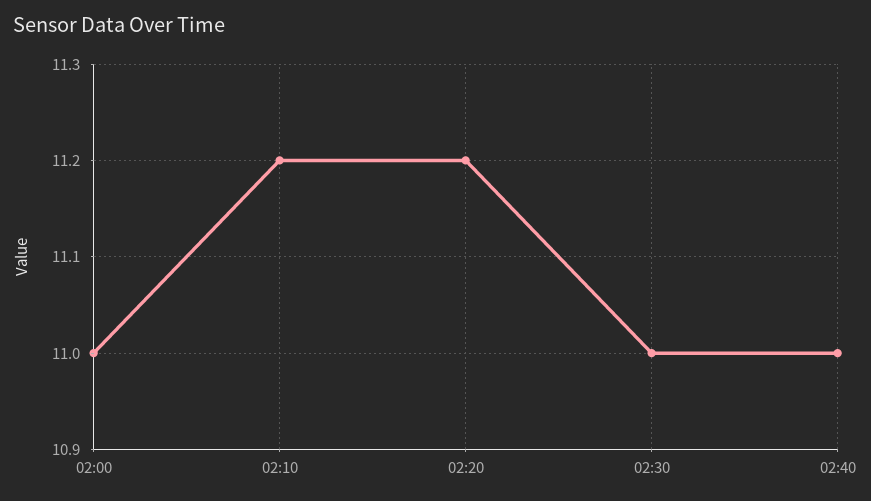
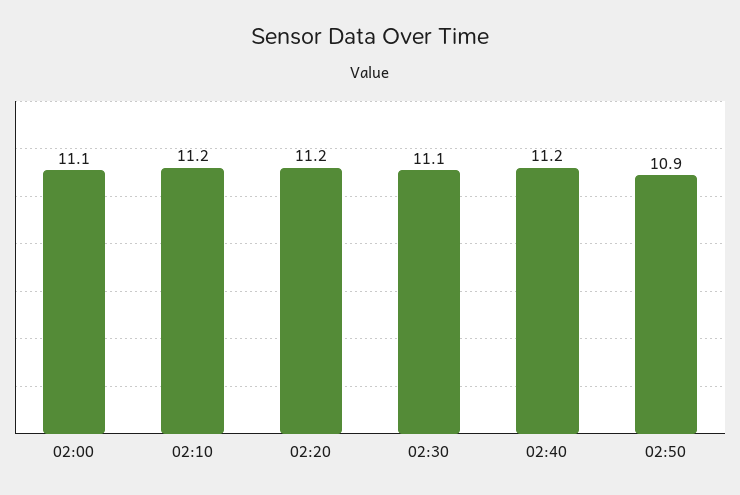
02:00: 11 -> 11.1
02:30: 11 -> 11.1
02:40: 11 -> 11.2
02:50: none -> 10.9

